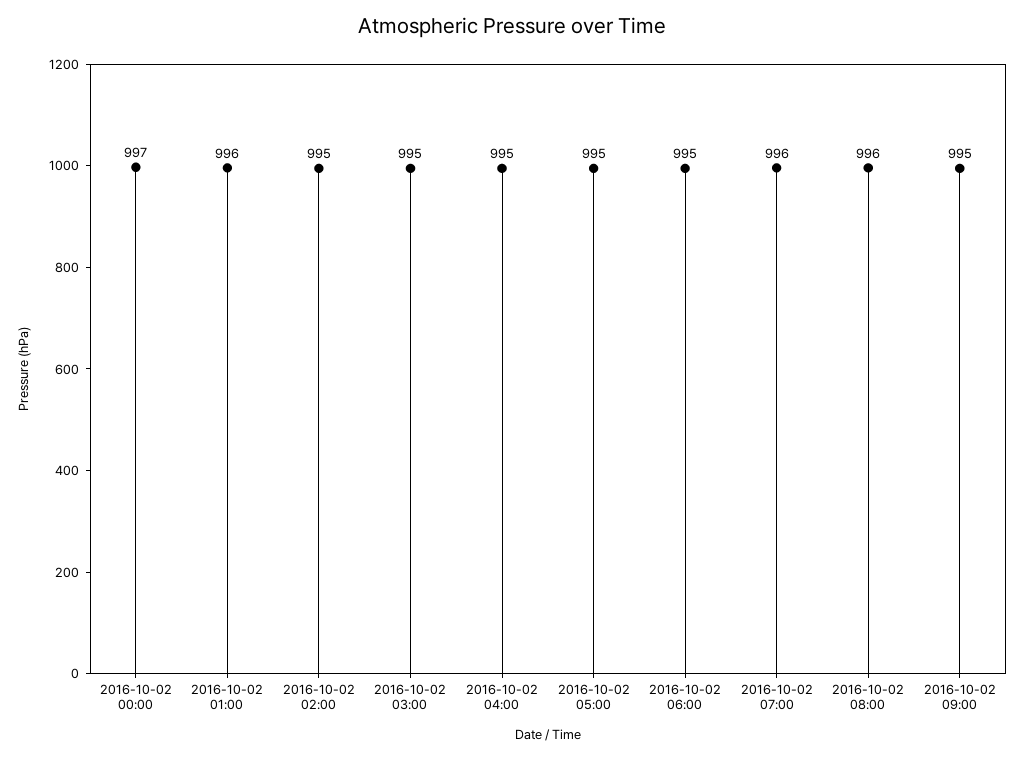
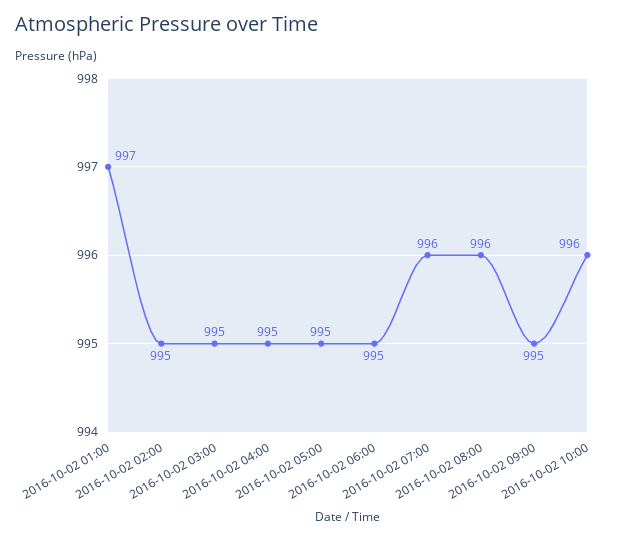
2016-10-02 00:00: 997 -> none
2016-10-02 01:00: 996 -> 997
2016-10-02 10:00: none -> 996

